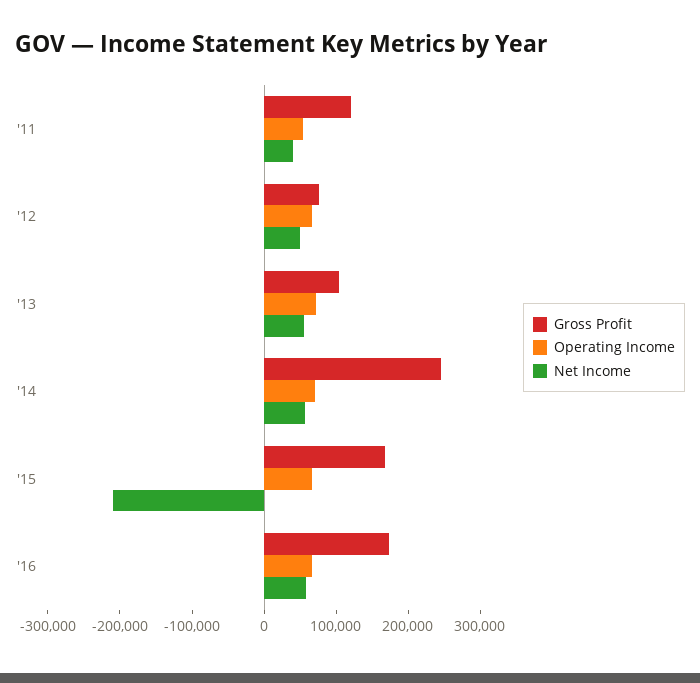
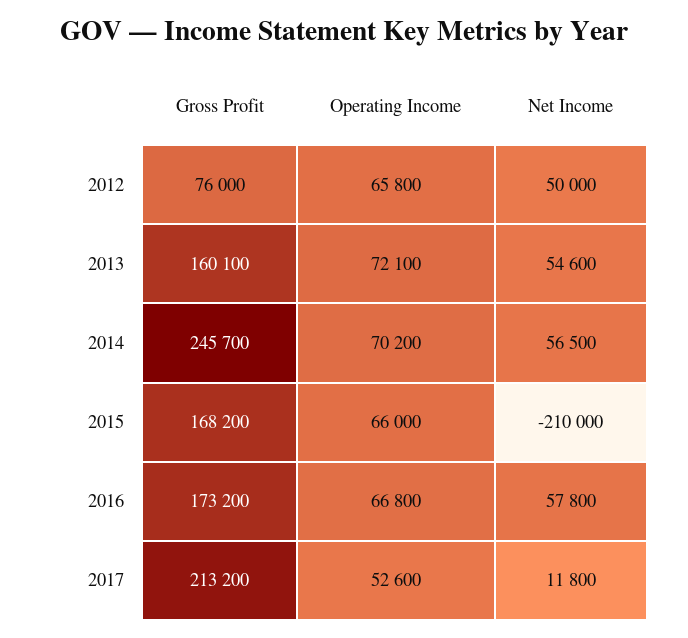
Gross Profit, '11: 120000 -> none
Operating Income, '11: 60000 -> none
Net Income, '11: 40000 -> none
Gross Profit, '13: 100000 -> 160100
Gross Profit, 2017: none -> 213200
Operating Income, 2017: none -> 52600
Net Income, 2017: none -> 11800

